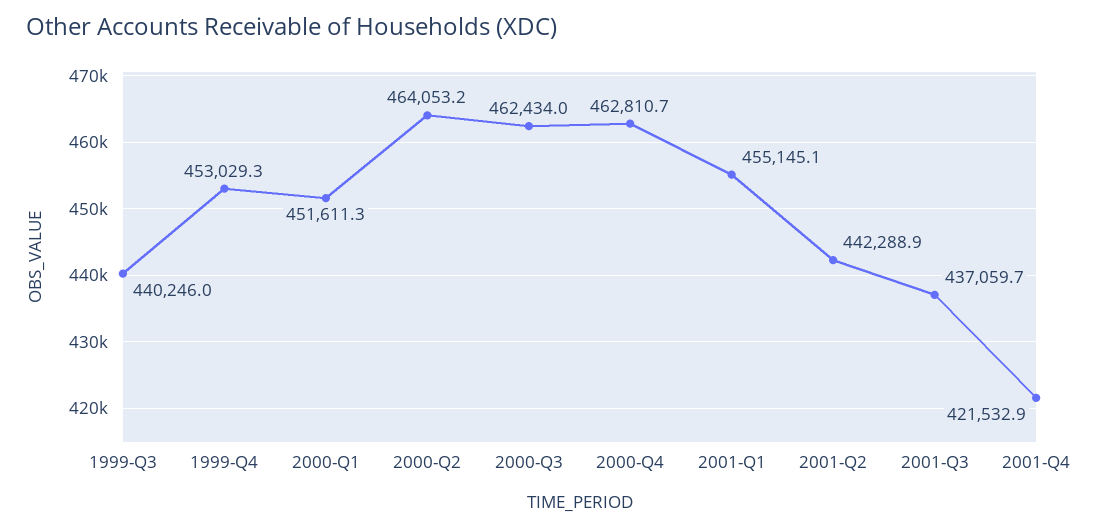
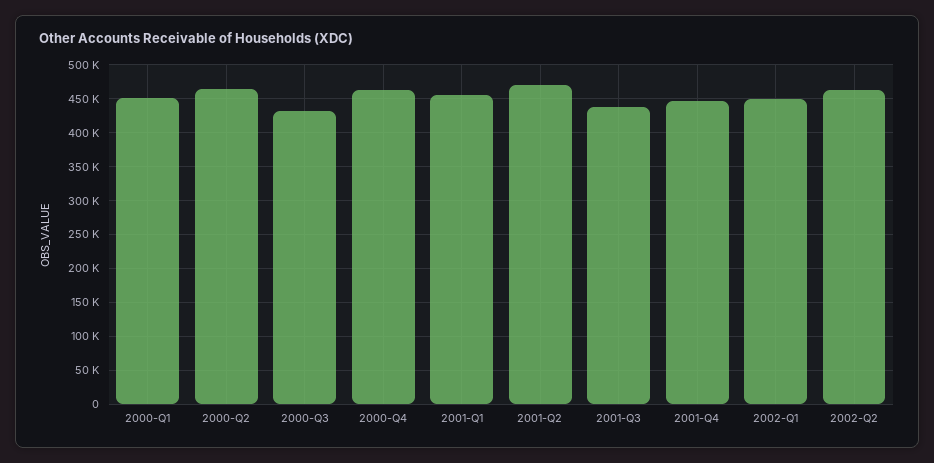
1999-Q3: 440246 -> none
1999-Q4: 453029.3 -> none
2000-Q3: 462434 -> 430000
2001-Q2: 442288.9 -> 470000
2001-Q4: 421532.9 -> 450000
2002-Q1: none -> 450000
2002-Q2: none -> 460000

